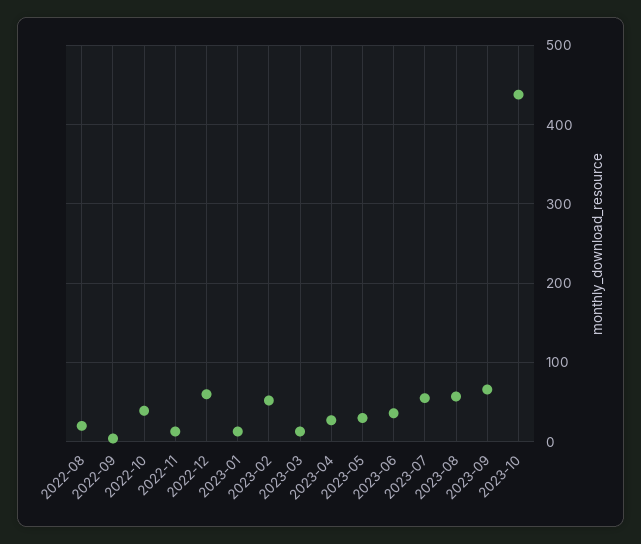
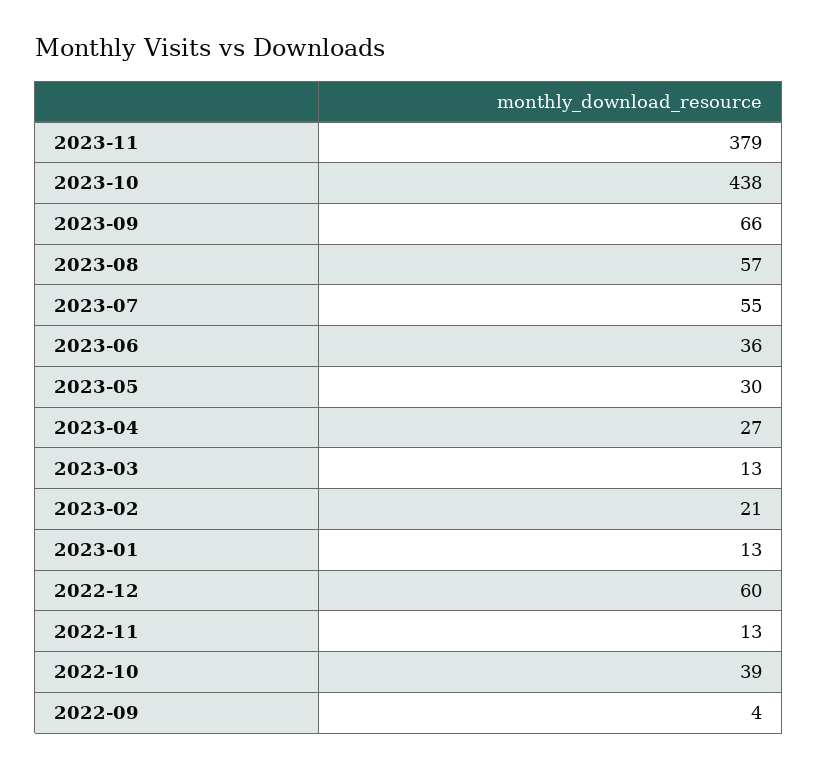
2022-08: 20 -> none
2023-02: 50 -> 21
2023-11: none -> 379

